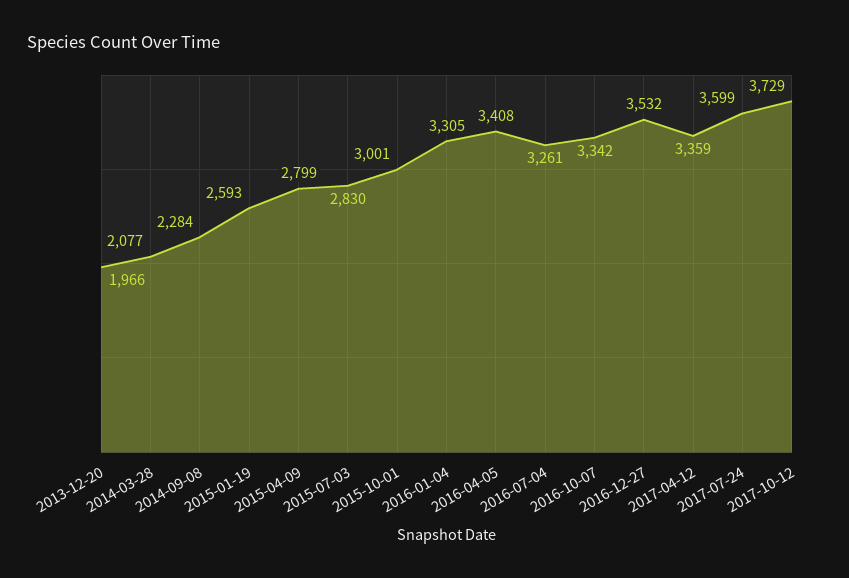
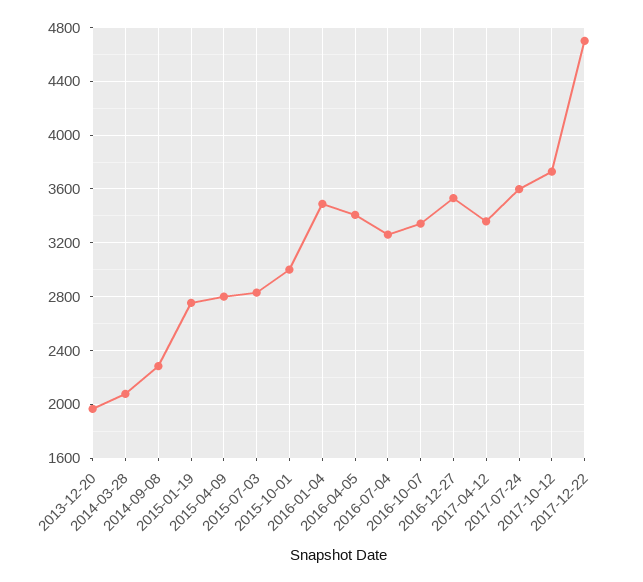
2015-01-19: 2593 -> 2750
2016-01-04: 3305 -> 3500
2017-12-22: none -> 4700

